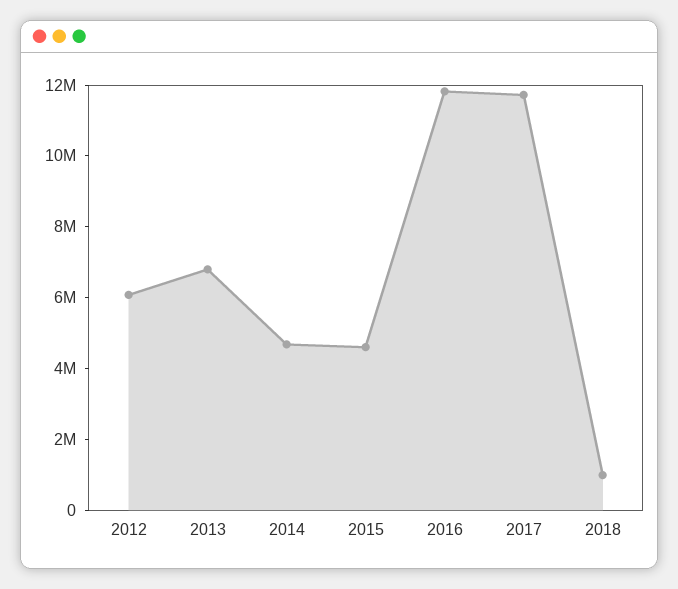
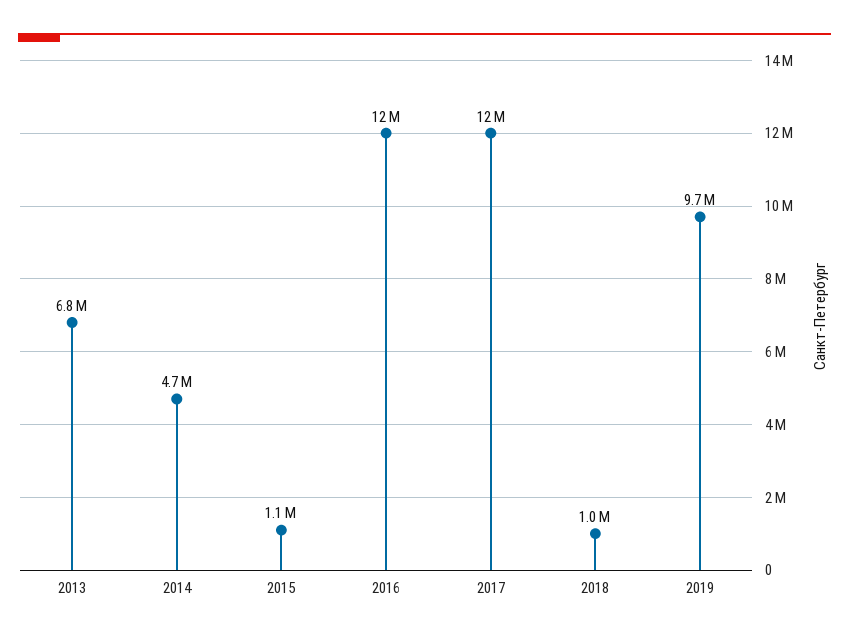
2012: 6000000 -> none
2015: 4500000 -> 1100000
2019: none -> 9700000

